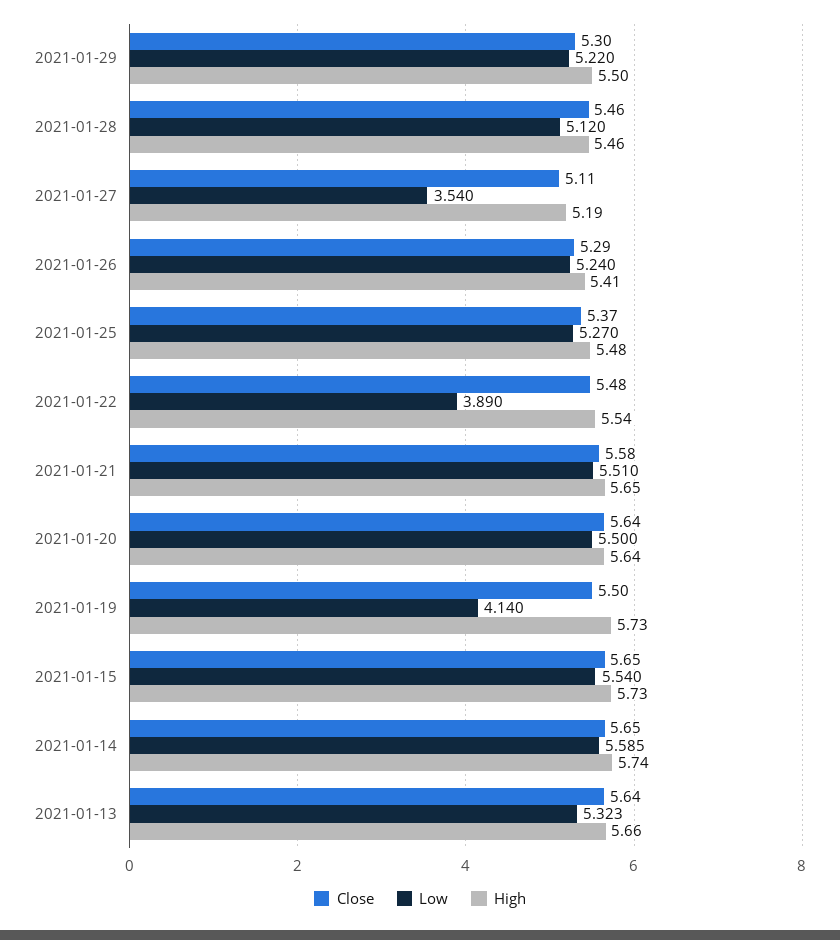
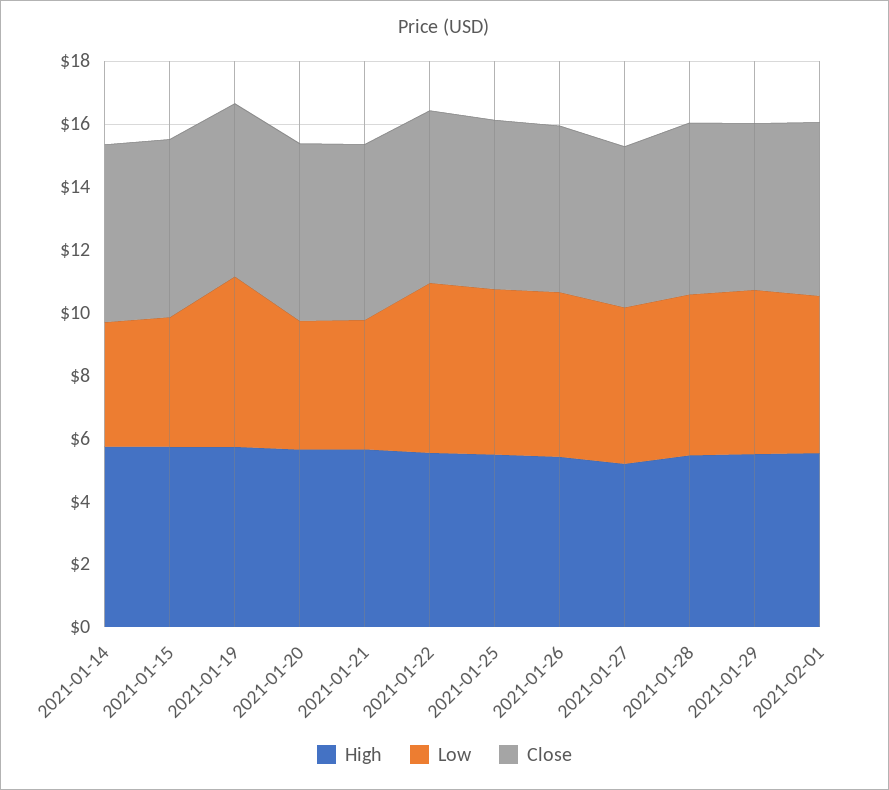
Low, 2021-01-27: 3.54 -> 5
Low, 2021-01-22: 3.89 -> 5.5
Low, 2021-01-21: 5.51 -> 4
Low, 2021-01-20: 5.5 -> 4
Low, 2021-01-19: 4.14 -> 5.5
Low, 2021-01-15: 5.54 -> 4
Low, 2021-01-14: 5.585 -> 4
Close, 2021-01-13: 5.64 -> none
Low, 2021-01-13: 5.323 -> none
High, 2021-01-13: 5.66 -> none
High, 2021-02-01: none -> 5.5
Low, 2021-02-01: none -> 5
Close, 2021-02-01: none -> 5.5

